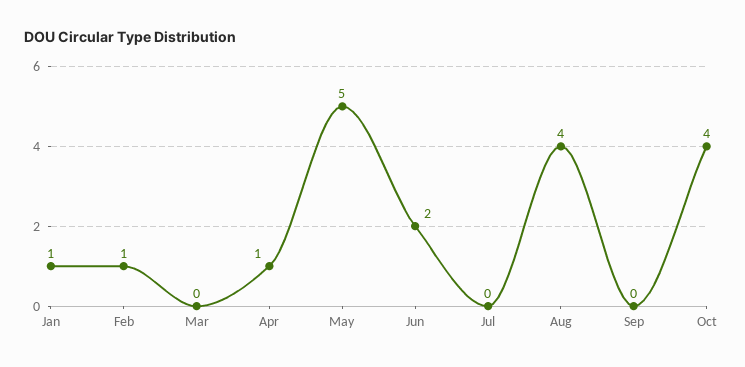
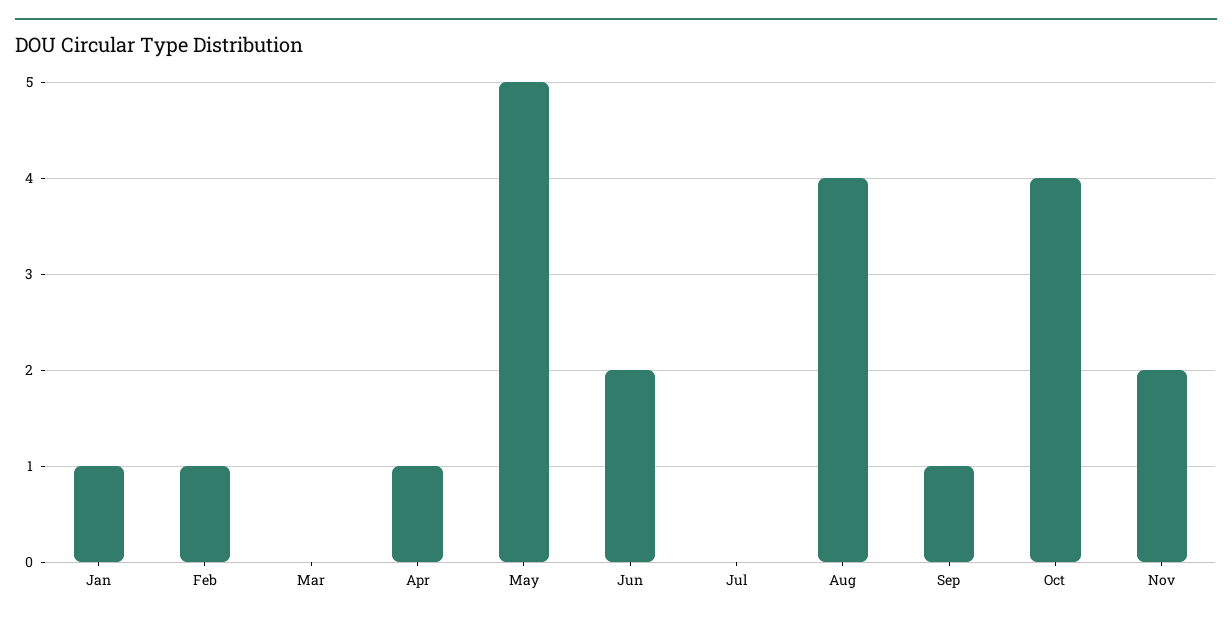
Sep: 0 -> 1
Nov: none -> 2

